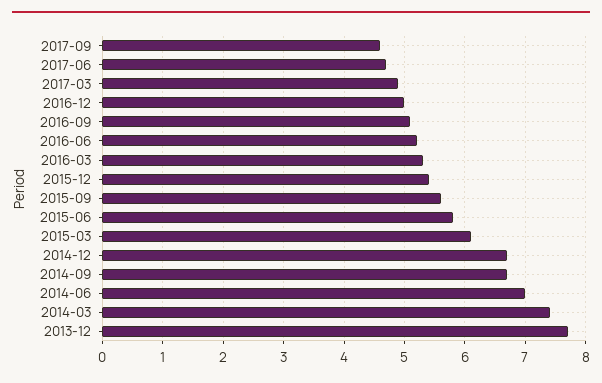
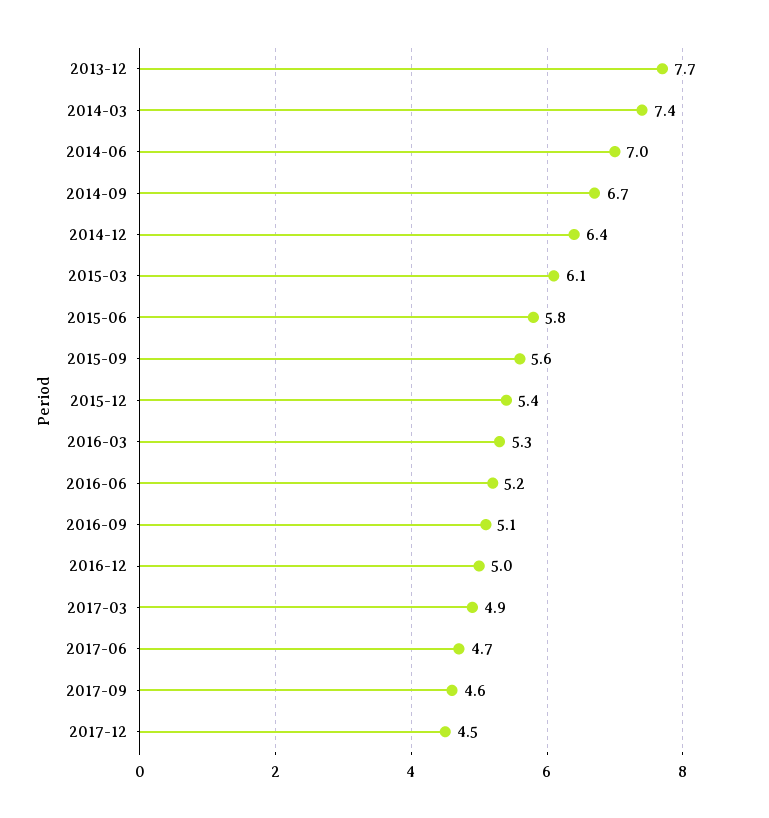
2014-12: 6.7 -> 6.4
2017-12: none -> 4.5

